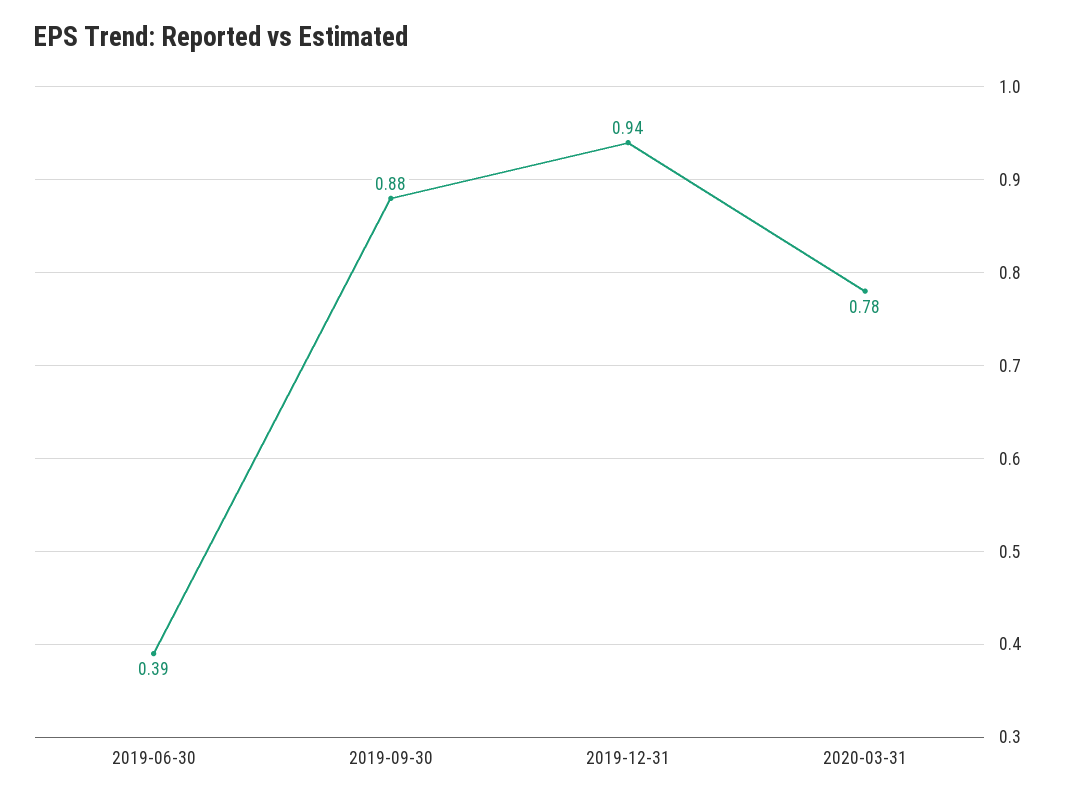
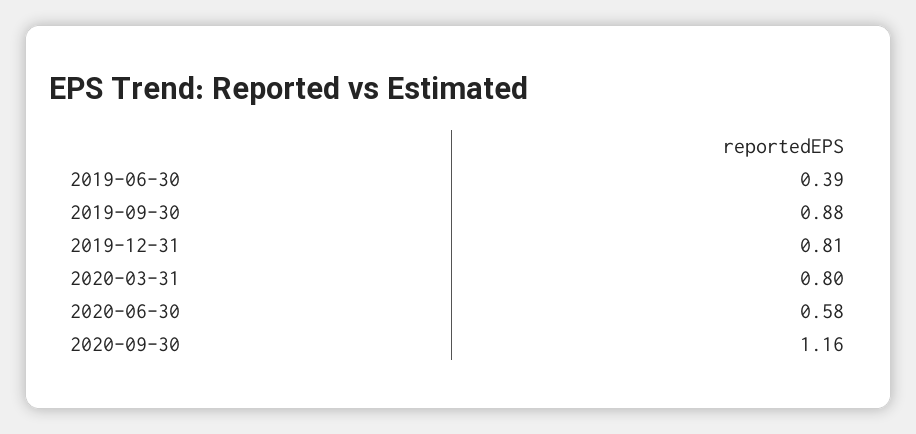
2019-12-31: 0.94 -> 0.81
2020-03-31: 0.78 -> 0.8
2020-06-30: none -> 0.58
2020-09-30: none -> 1.16

